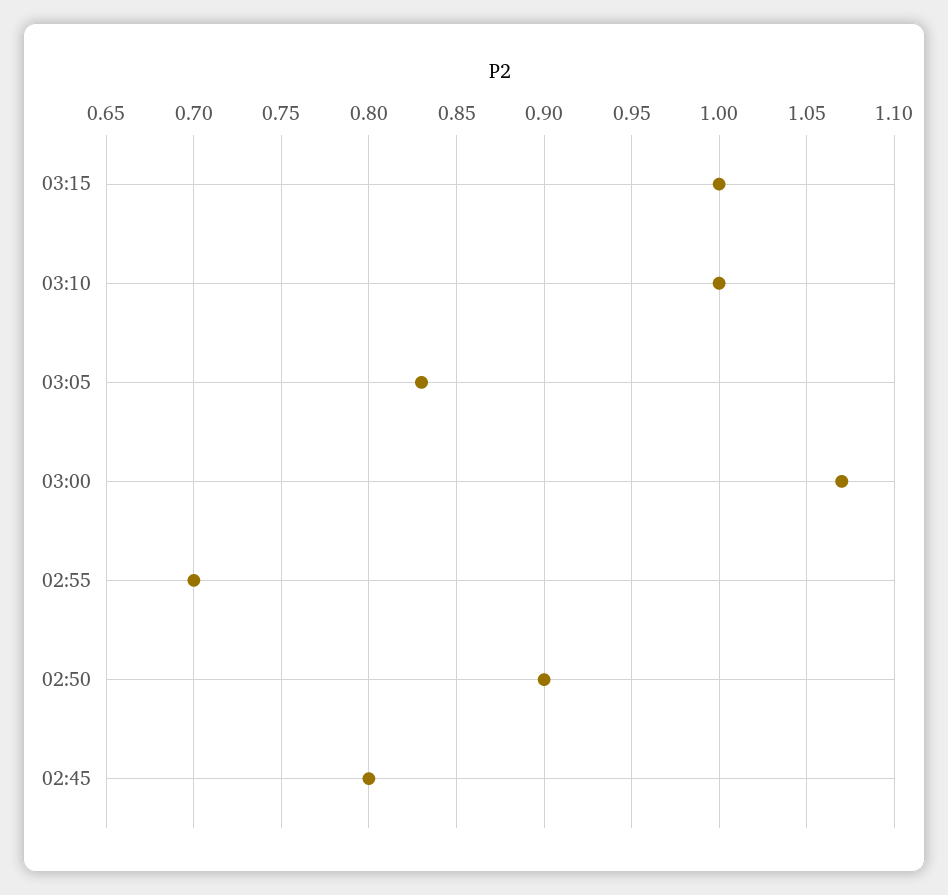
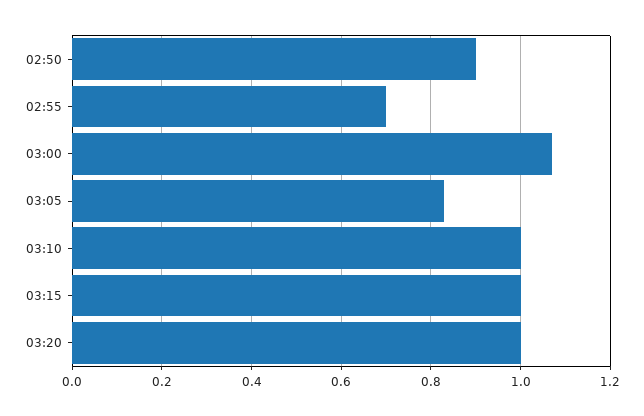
02:45: 0.8 -> none
03:20: none -> 1

